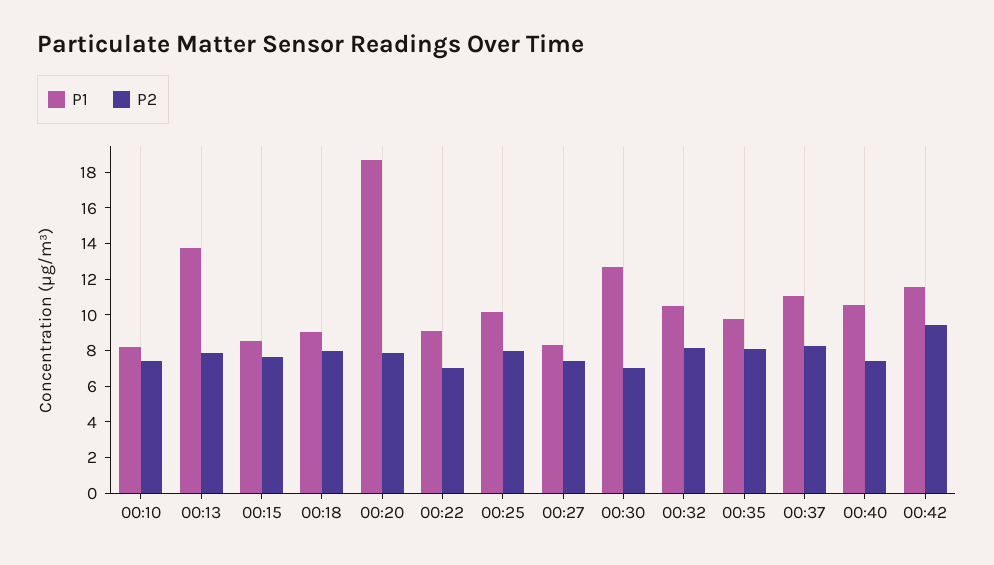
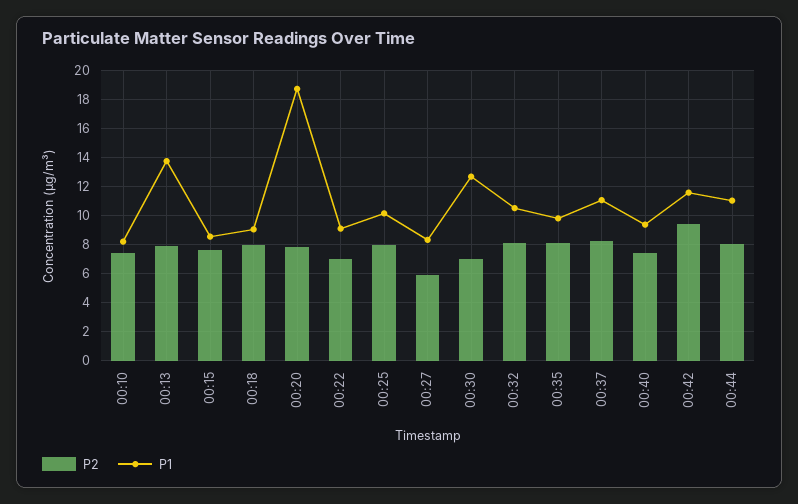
P2, 00:27: 7.5 -> 6
P1, 00:40: 10.5 -> 9.5
P2, 00:44: none -> 8
P1, 00:44: none -> 11

